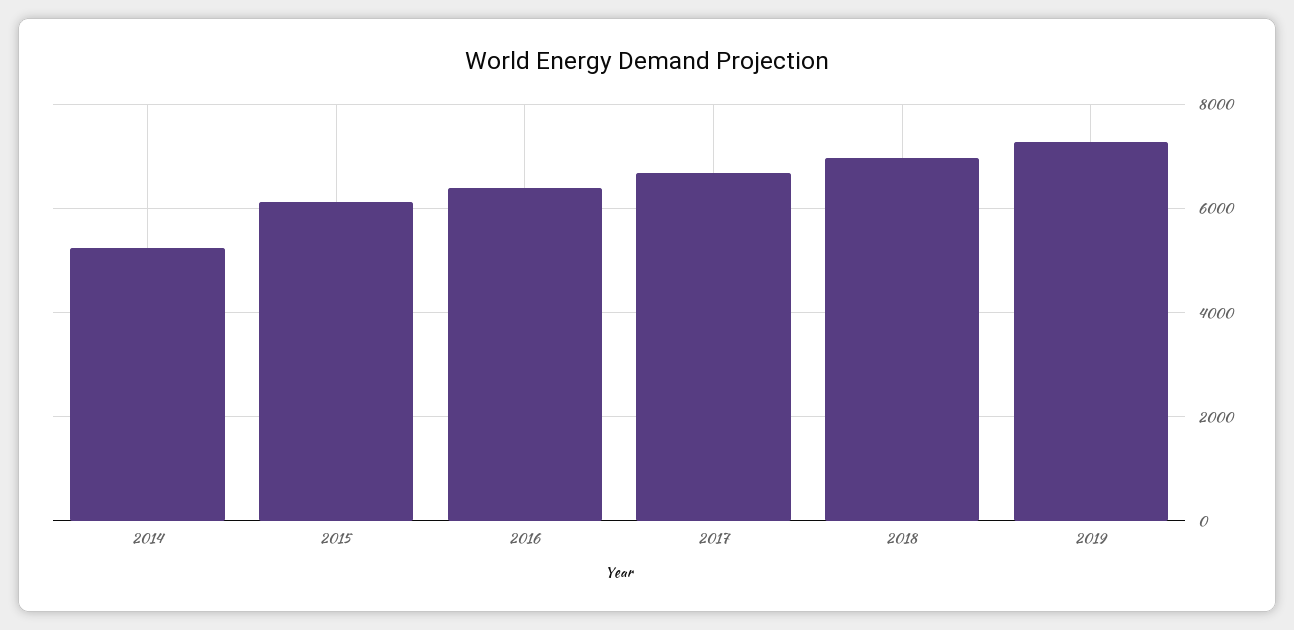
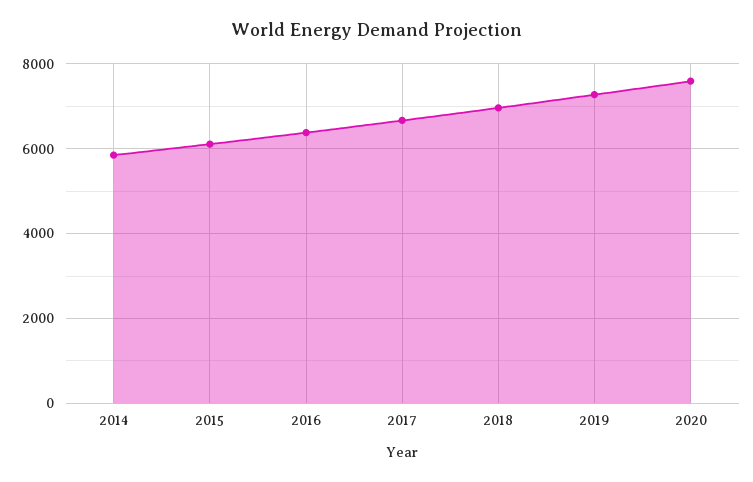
2014: 5200 -> 5800
2020: none -> 7600

